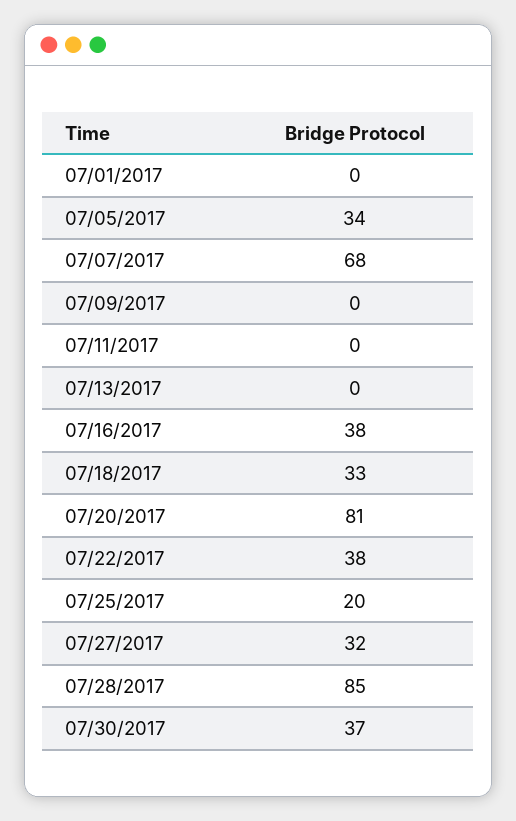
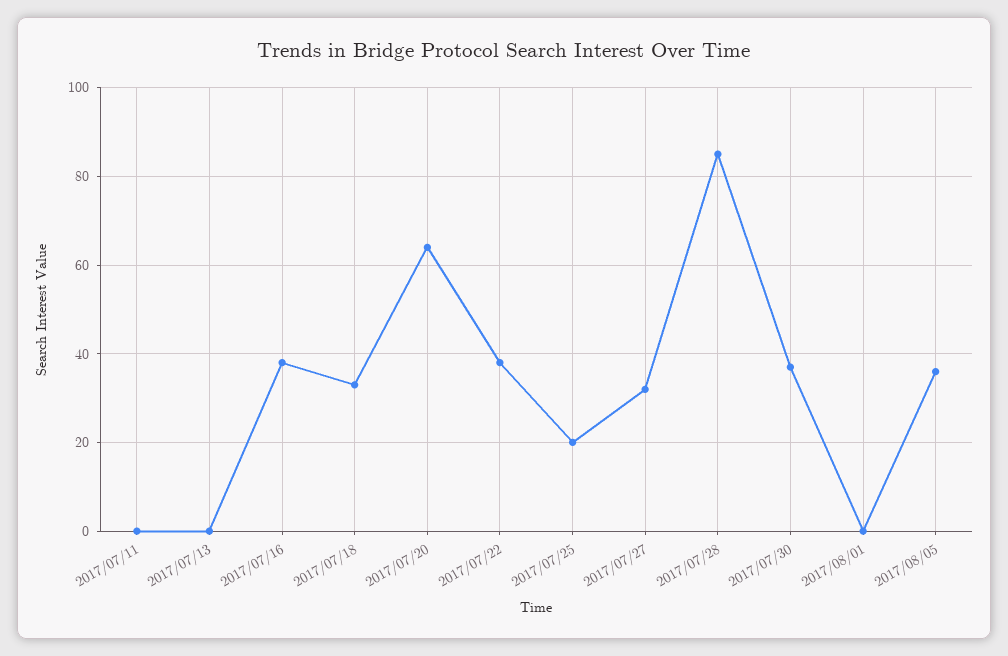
07/01/2017: 0 -> none
07/05/2017: 34 -> none
07/07/2017: 68 -> none
07/09/2017: 0 -> none
07/20/2017: 81 -> 65
2017/08/01: none -> 0
2017/08/05: none -> 35

